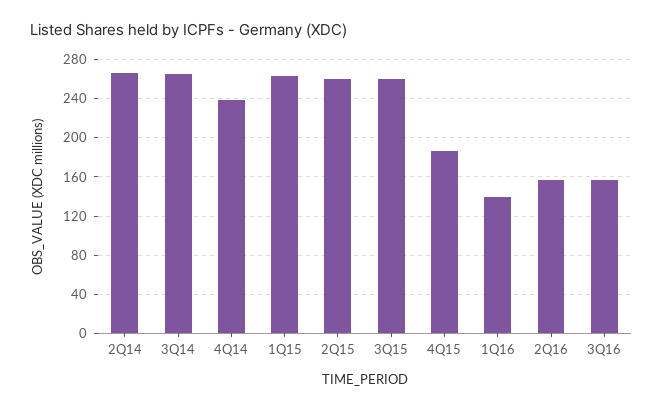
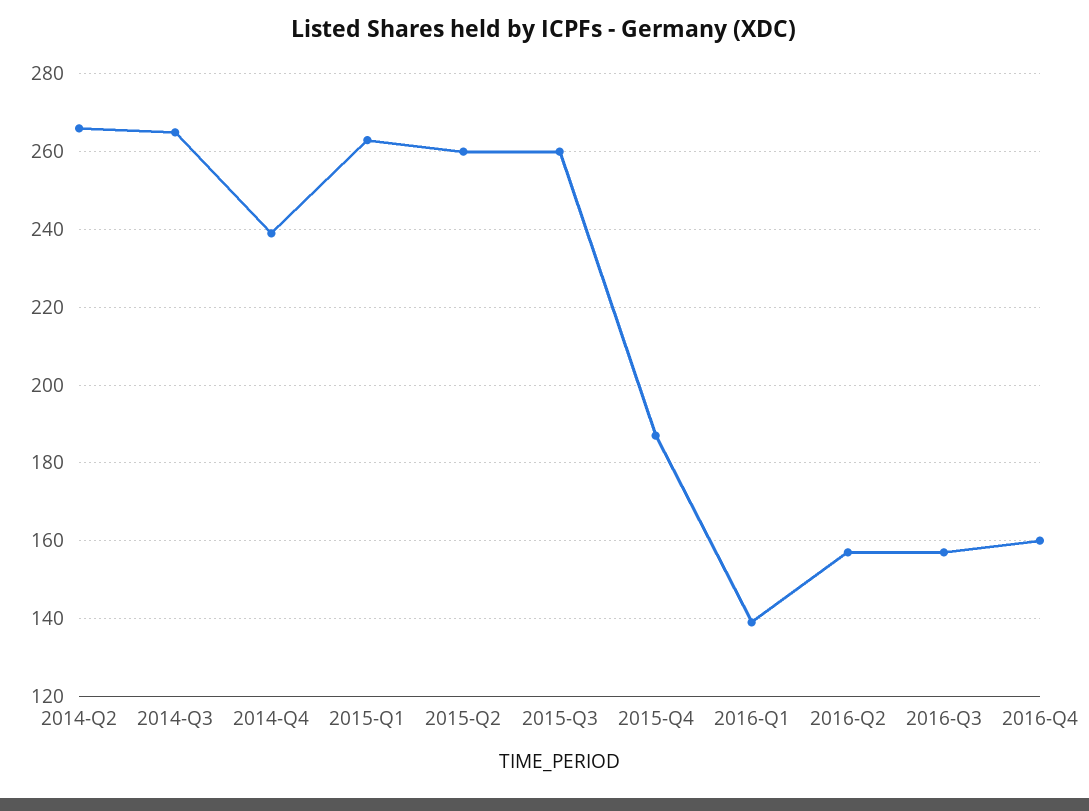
2016-Q4: none -> 160

